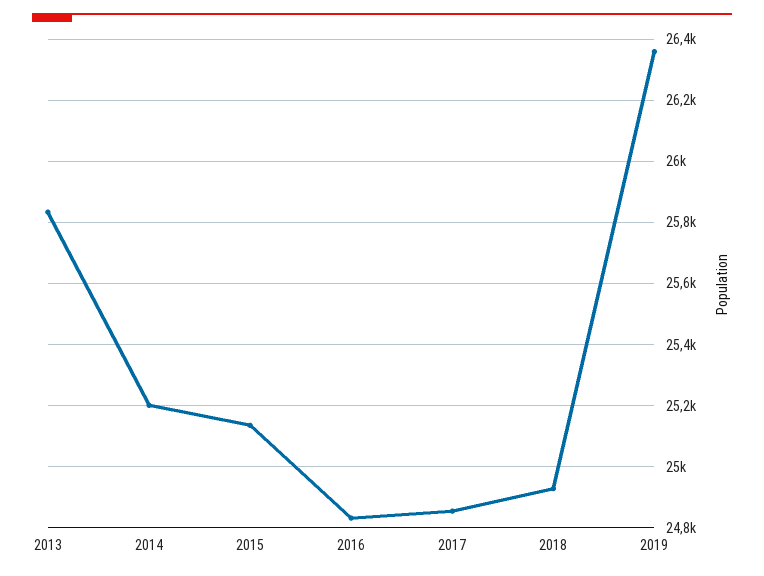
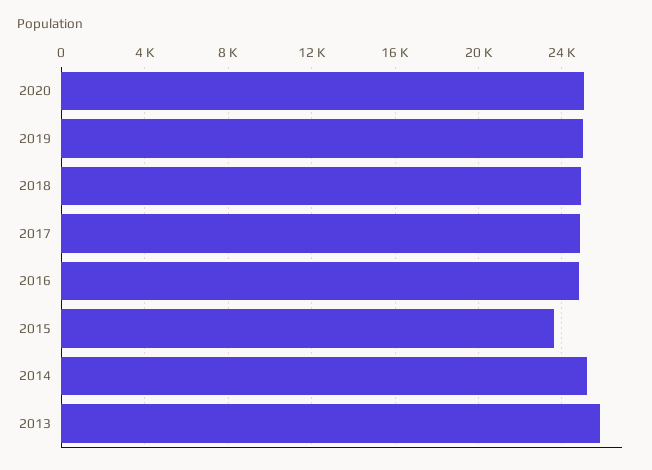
2015: 25140 -> 23500
2019: 26360 -> 25000
2020: none -> 25000

